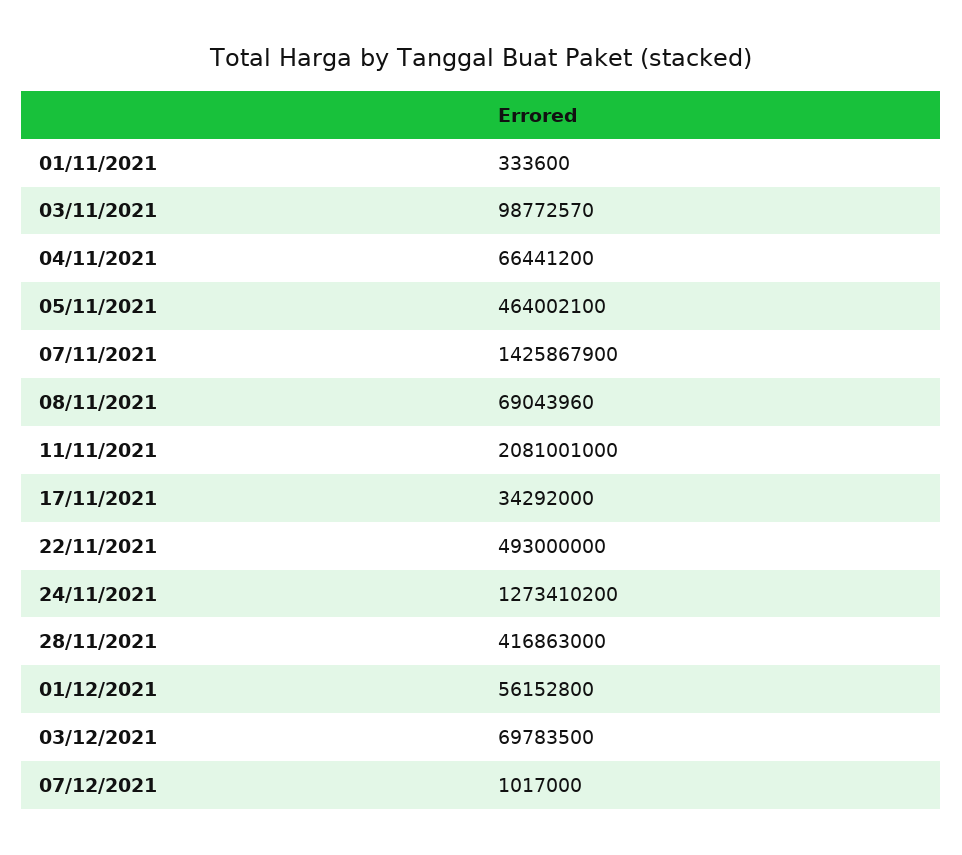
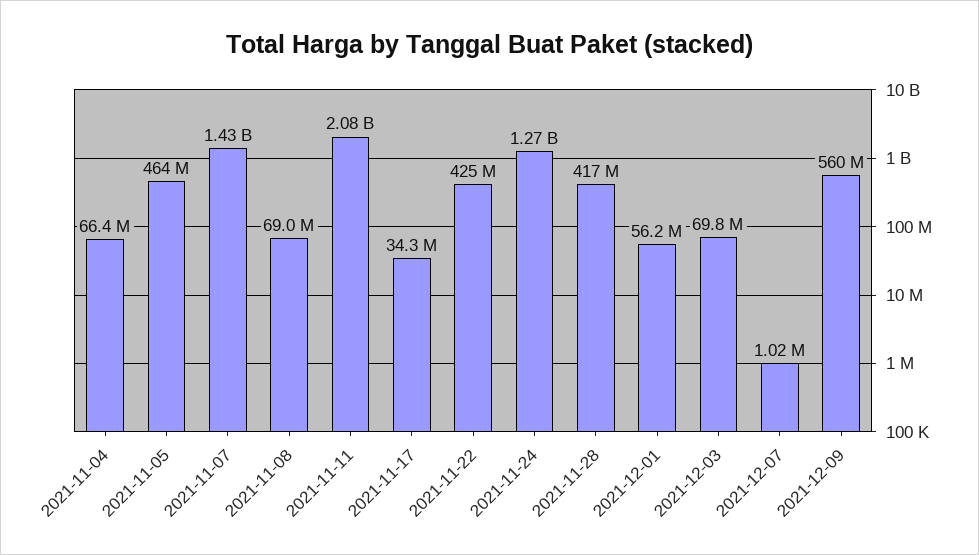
01/11/2021: 333600 -> none
03/11/2021: 98772570 -> none
22/11/2021: 493000000 -> 425000000
2021-12-09: none -> 560000000

